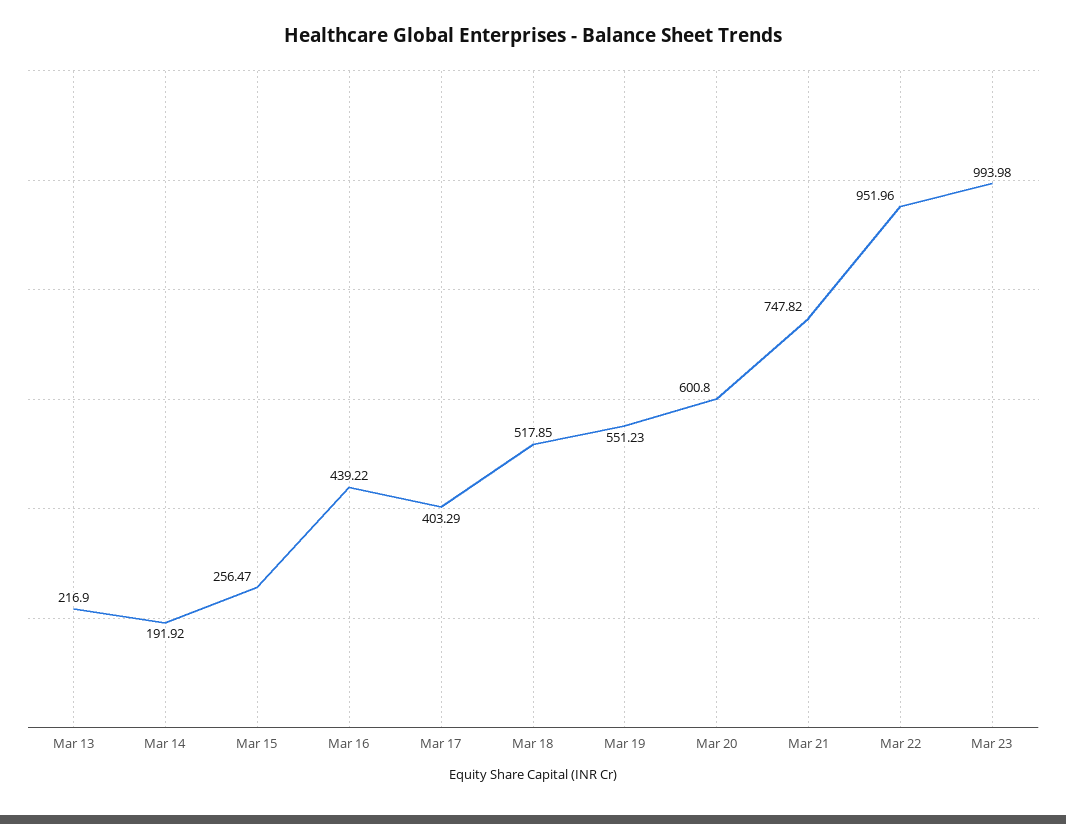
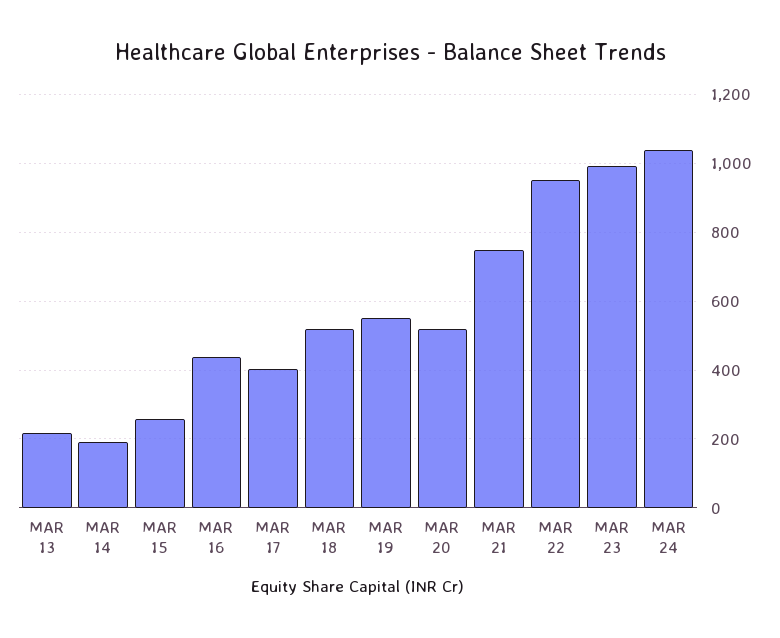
Mar 20: 600.8 -> 520
MAR 24: none -> 1040

